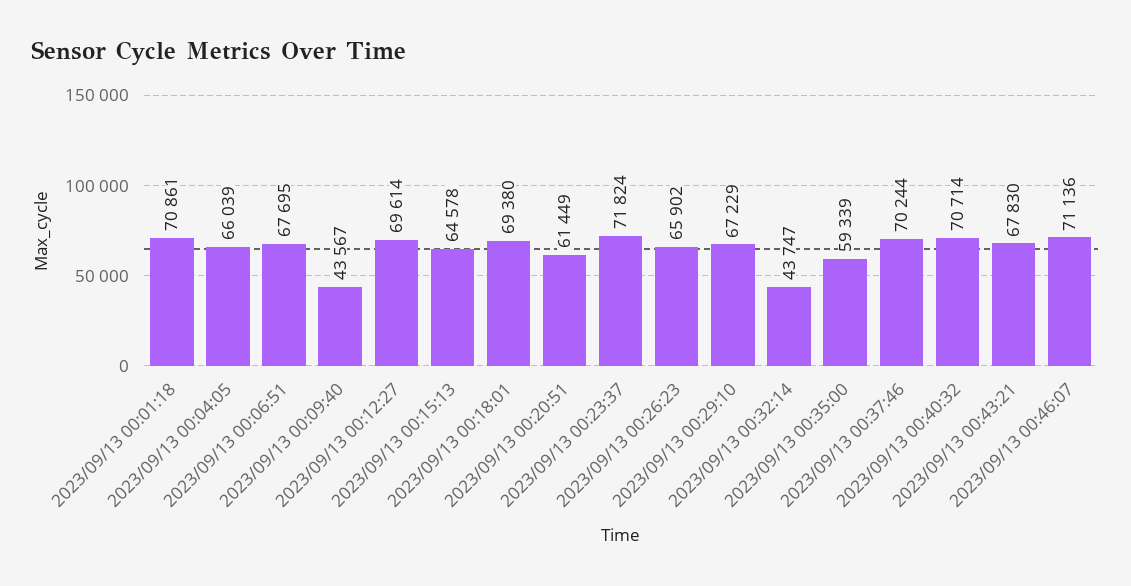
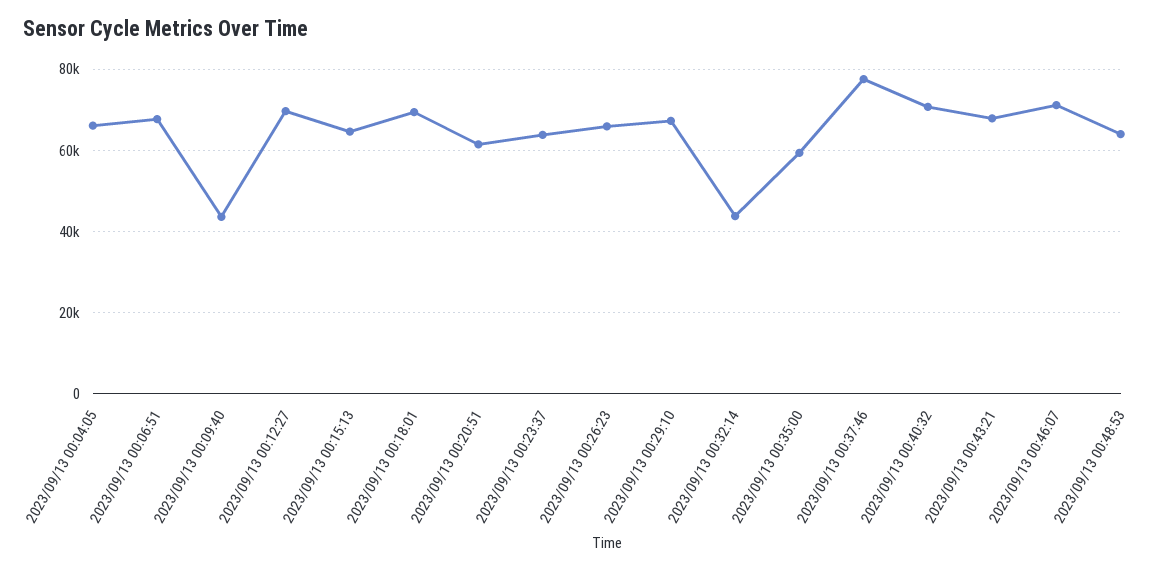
2023/09/13 00:01:18: 70861 -> none
2023/09/13 00:23:37: 71824 -> 64000
2023/09/13 00:37:46: 70244 -> 78000
2023/09/13 00:48:53: none -> 64000

